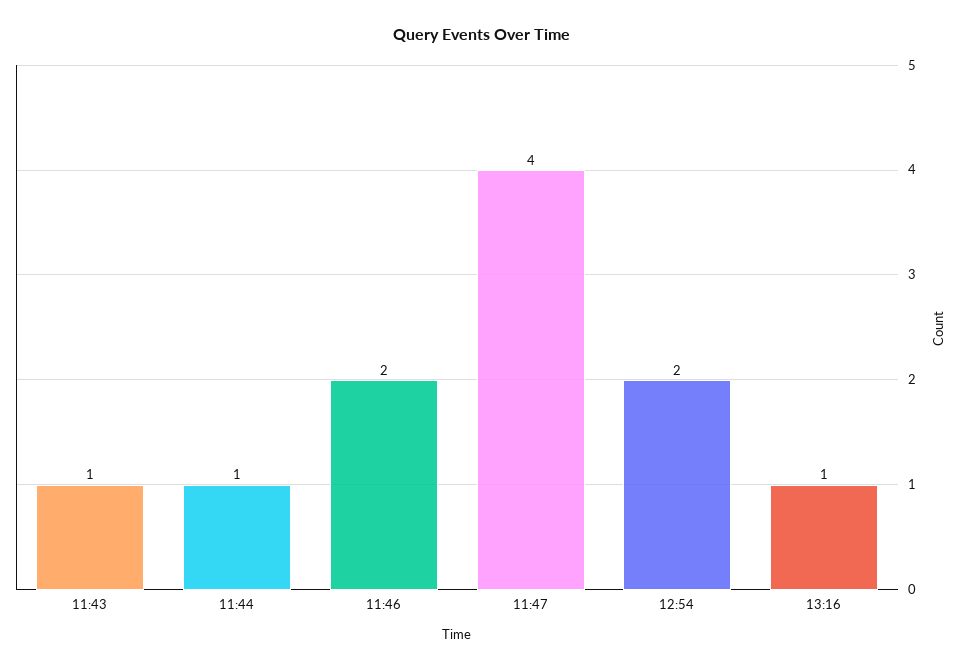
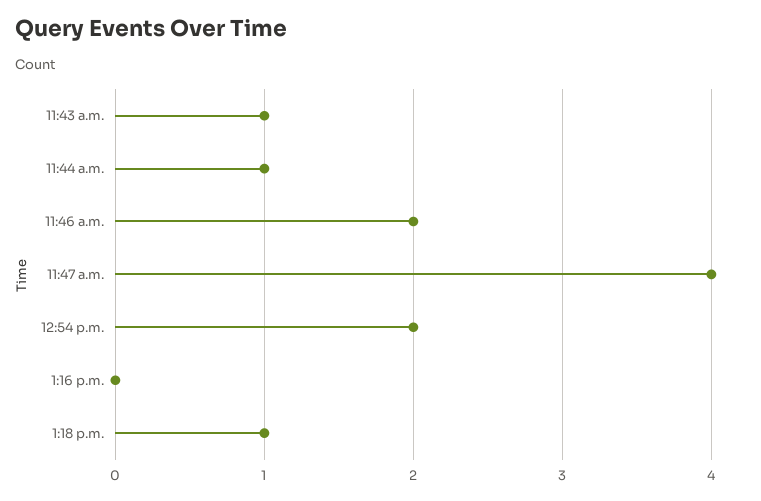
13:16: 1 -> 0
1:18 p.m.: none -> 1

